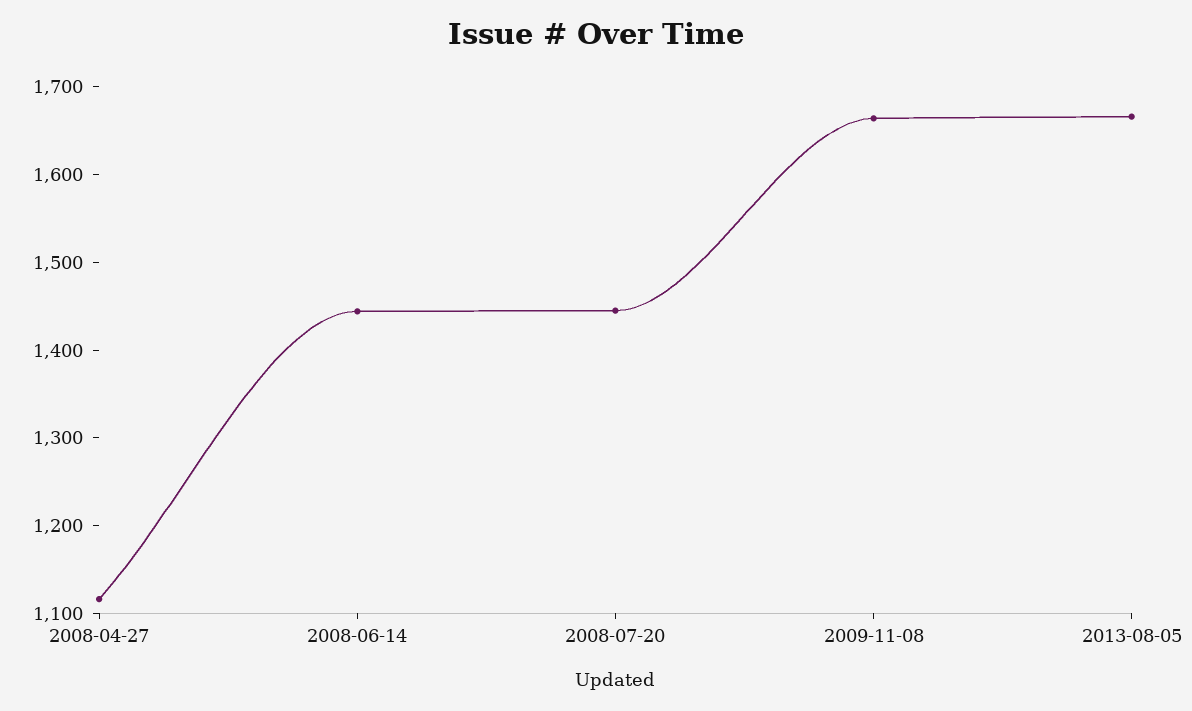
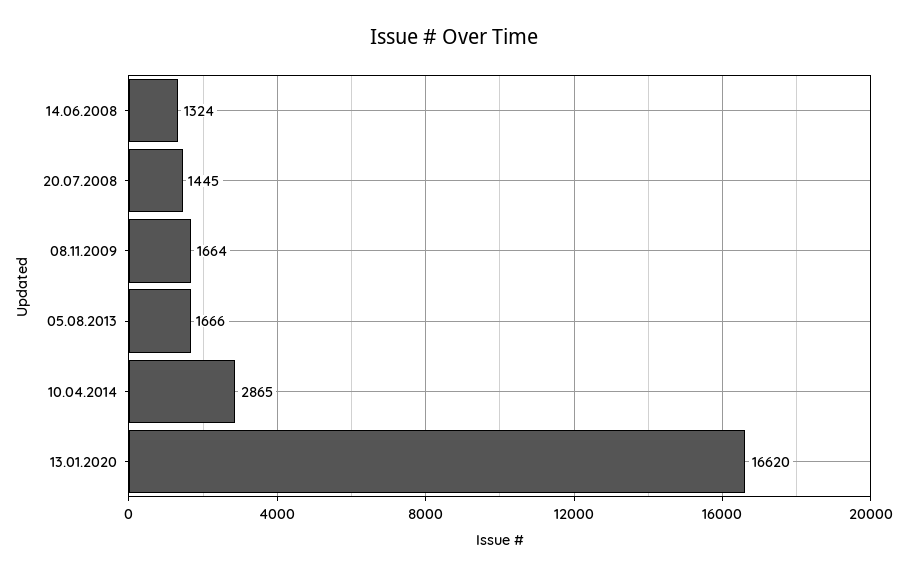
2008-04-27: 1120 -> none
2008-06-14: 1440 -> 1324
10.04.2014: none -> 2865
13.01.2020: none -> 16620

